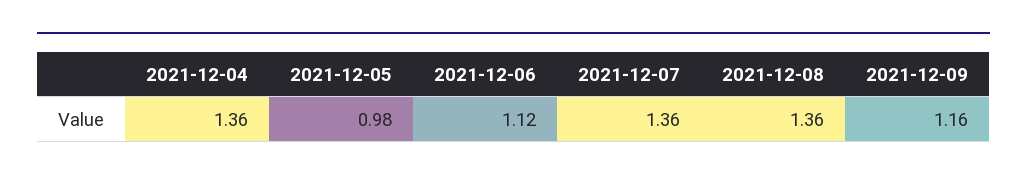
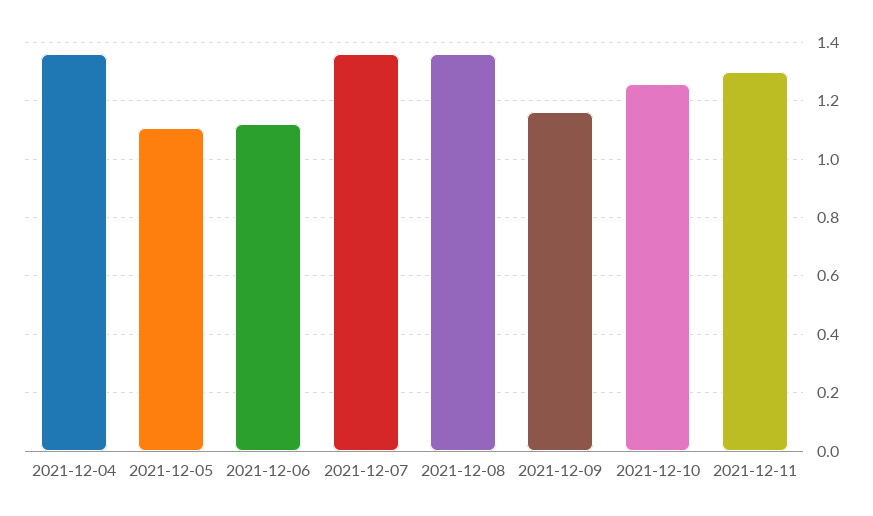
2021-12-05: 0.98 -> 1.1
2021-12-10: none -> 1.25
2021-12-11: none -> 1.3

